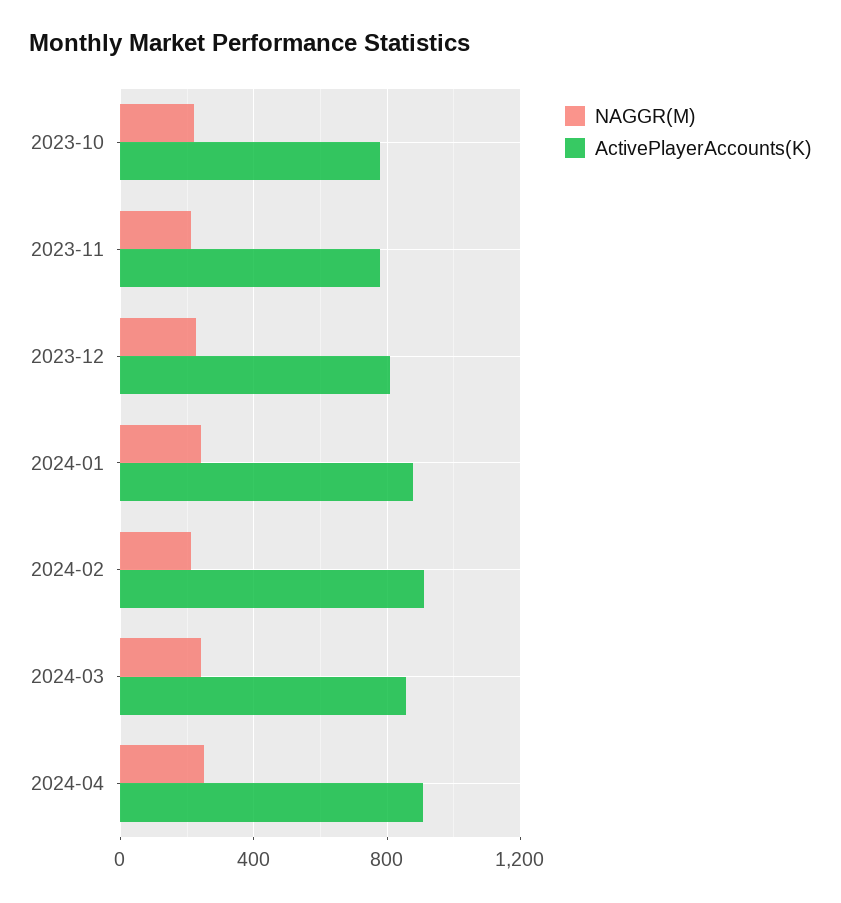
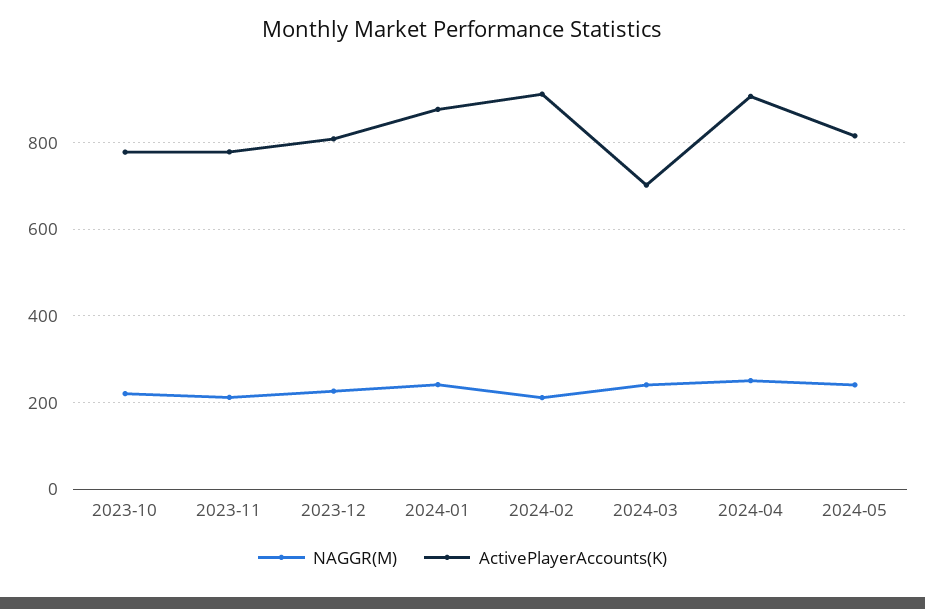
ActivePlayerAccounts(K), 2024-03: 850 -> 700
NAGGR(M), 2024-05: none -> 240
ActivePlayerAccounts(K), 2024-05: none -> 820

